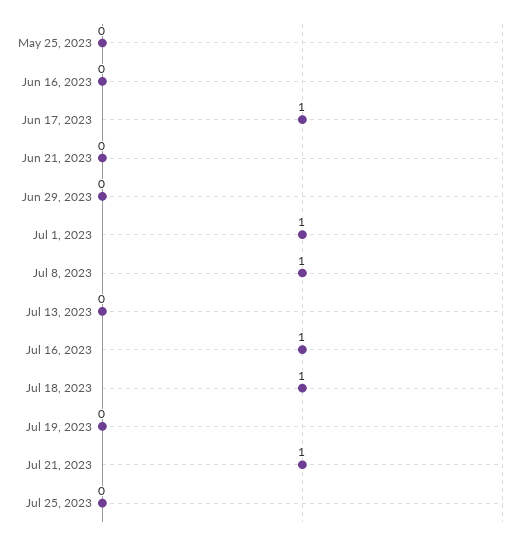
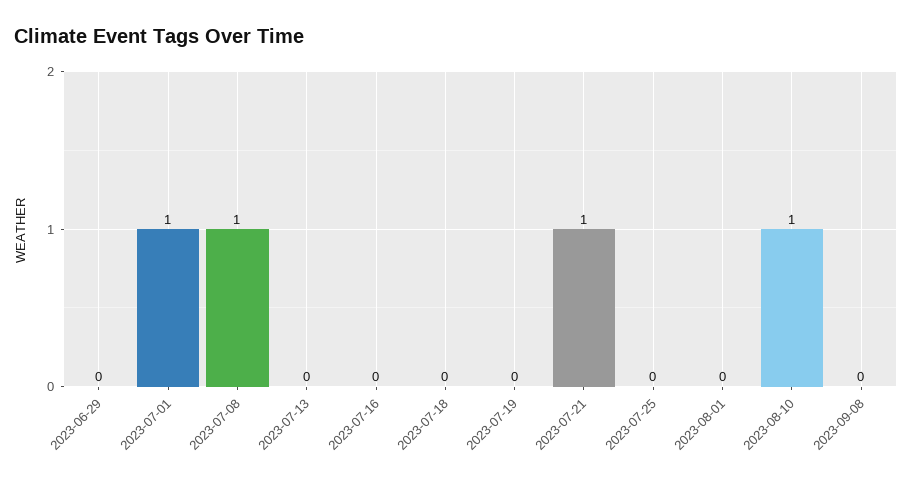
May 25, 2023: 0 -> none
Jun 16, 2023: 0 -> none
Jun 17, 2023: 1 -> none
Jun 21, 2023: 0 -> none
Jul 16, 2023: 1 -> 0
Jul 18, 2023: 1 -> 0
2023-08-01: none -> 0
2023-08-10: none -> 1
2023-09-08: none -> 0

